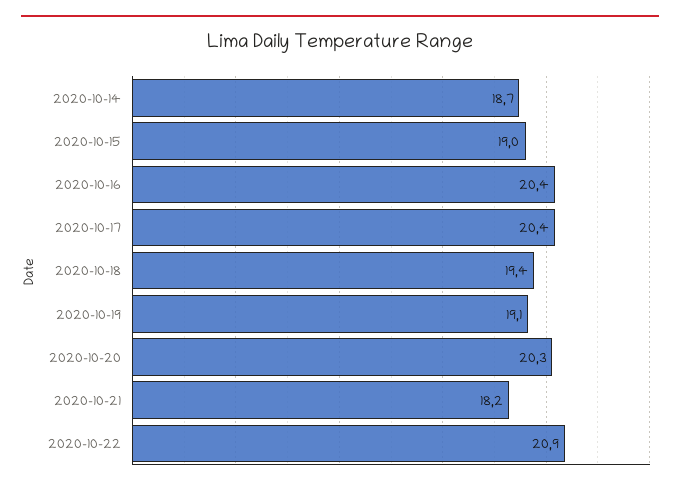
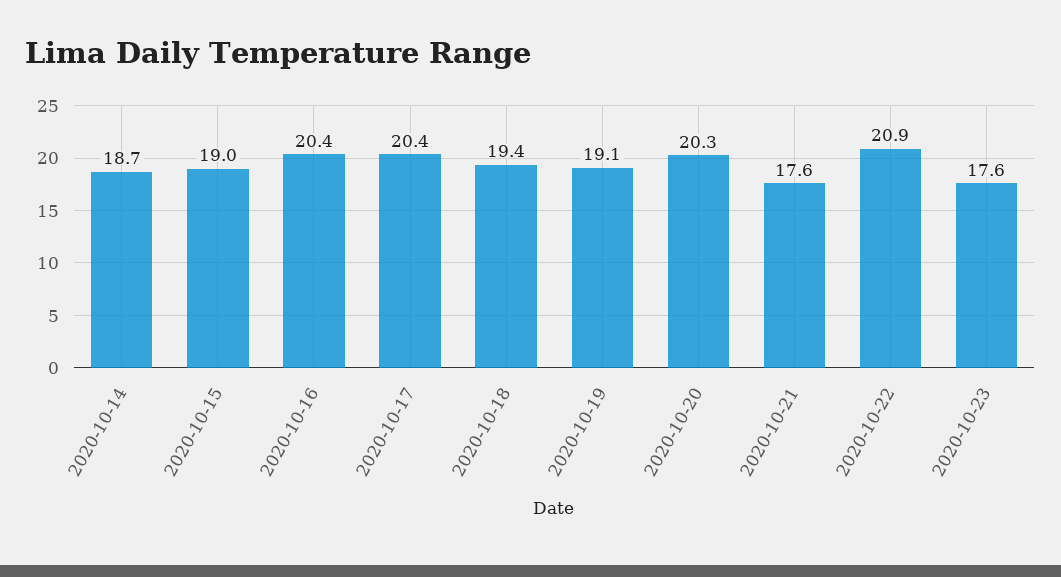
2020-10-21: 18.2 -> 17.6
2020-10-23: none -> 17.6

